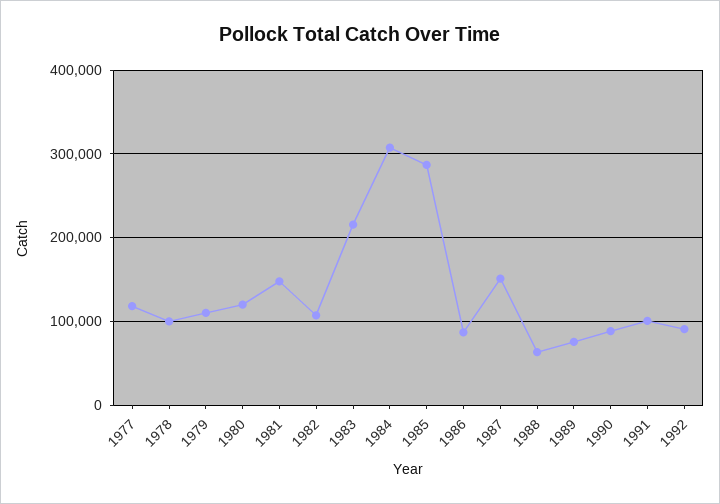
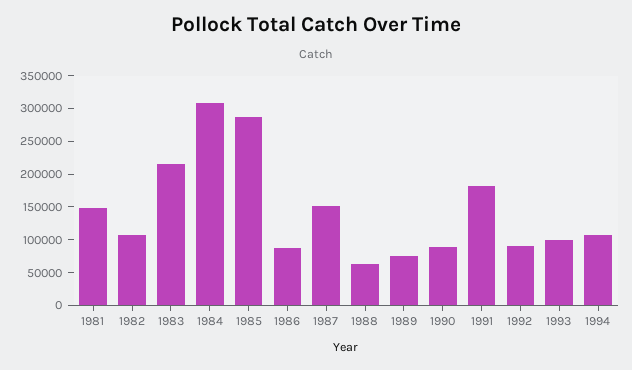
1977: 120000 -> none
1978: 100000 -> none
1979: 110000 -> none
1980: 120000 -> none
1991: 100000 -> 175000
1993: none -> 100000
1994: none -> 100000

